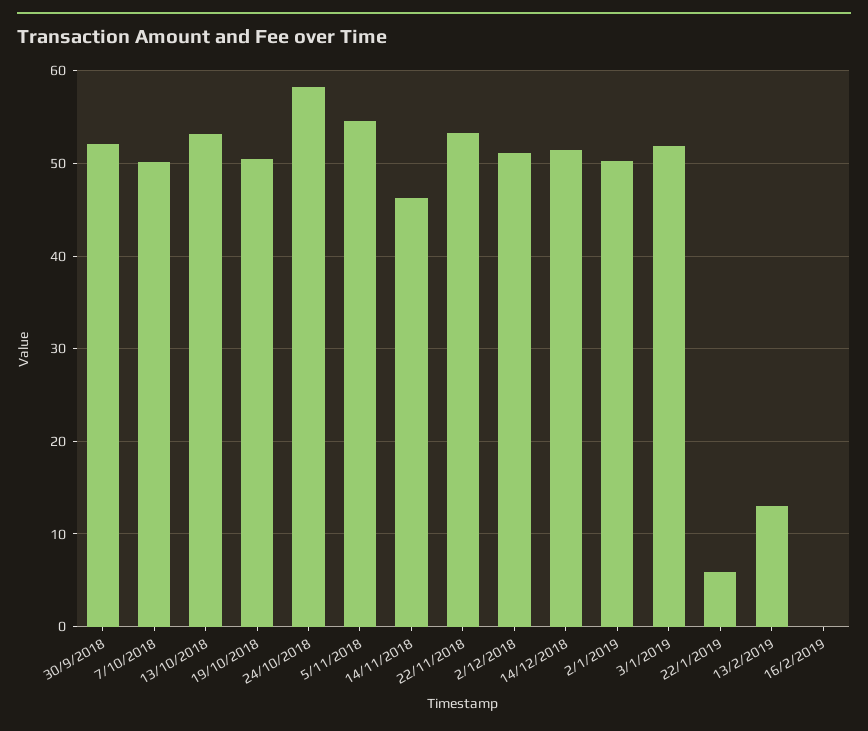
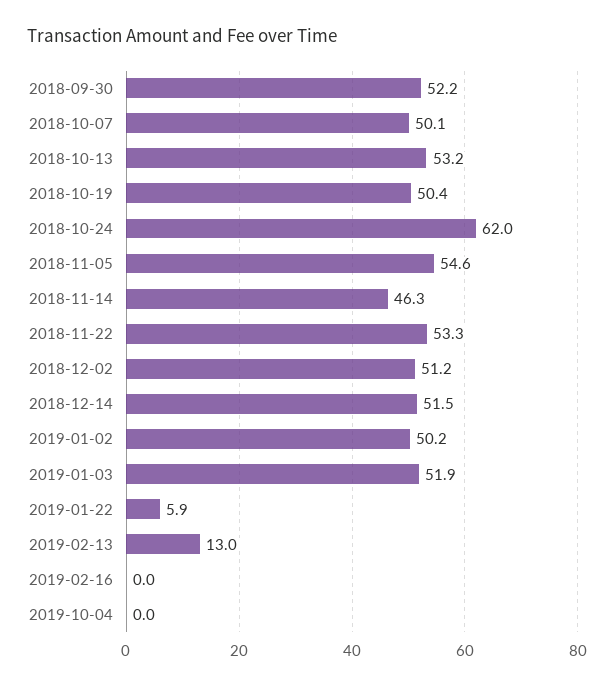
24/10/2018: 58 -> 62
2019-10-04: none -> 0

